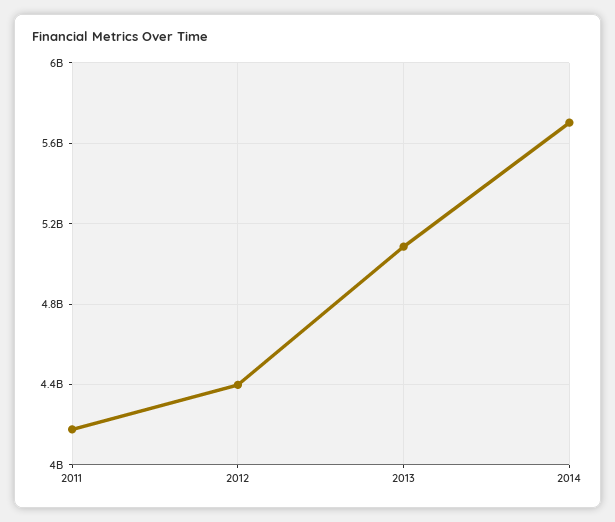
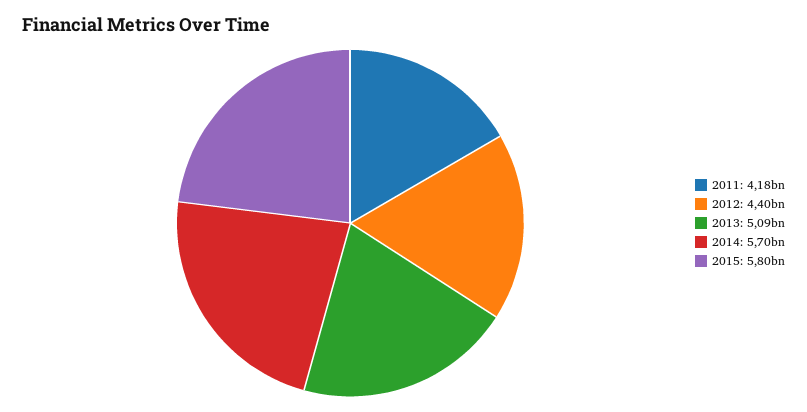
2015: none -> 5800000000

